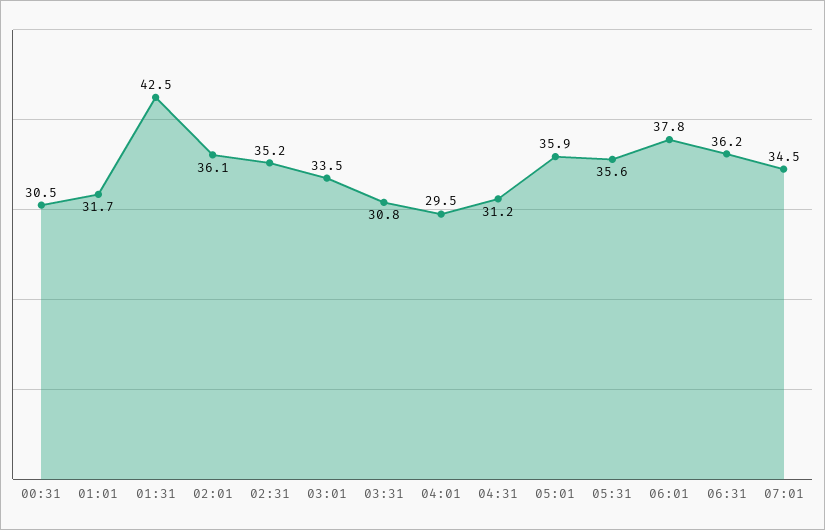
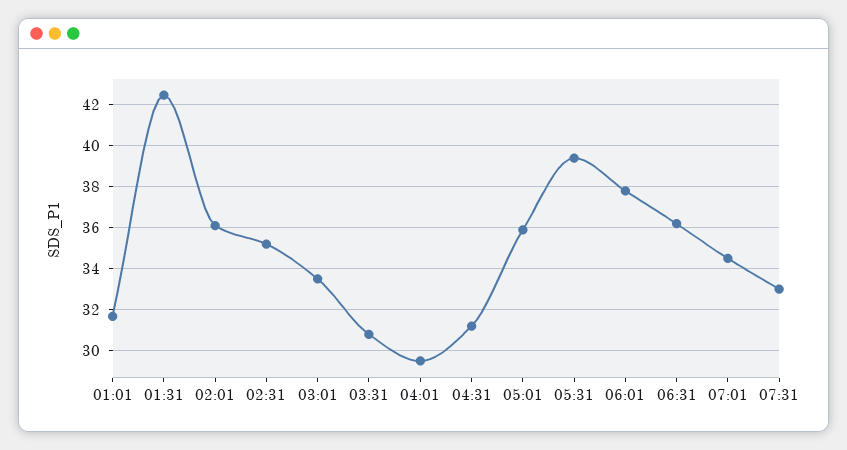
00:31: 30.5 -> none
05:31: 35.6 -> 39.5
07:31: none -> 33

